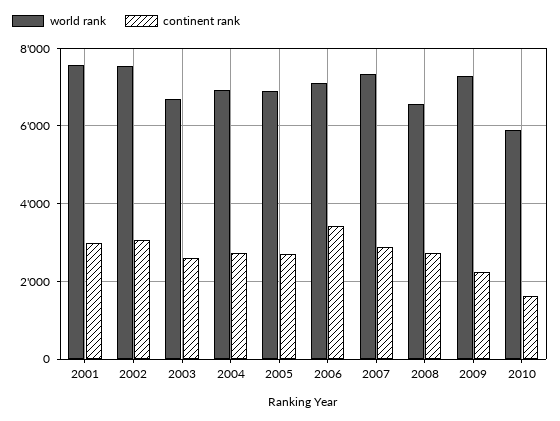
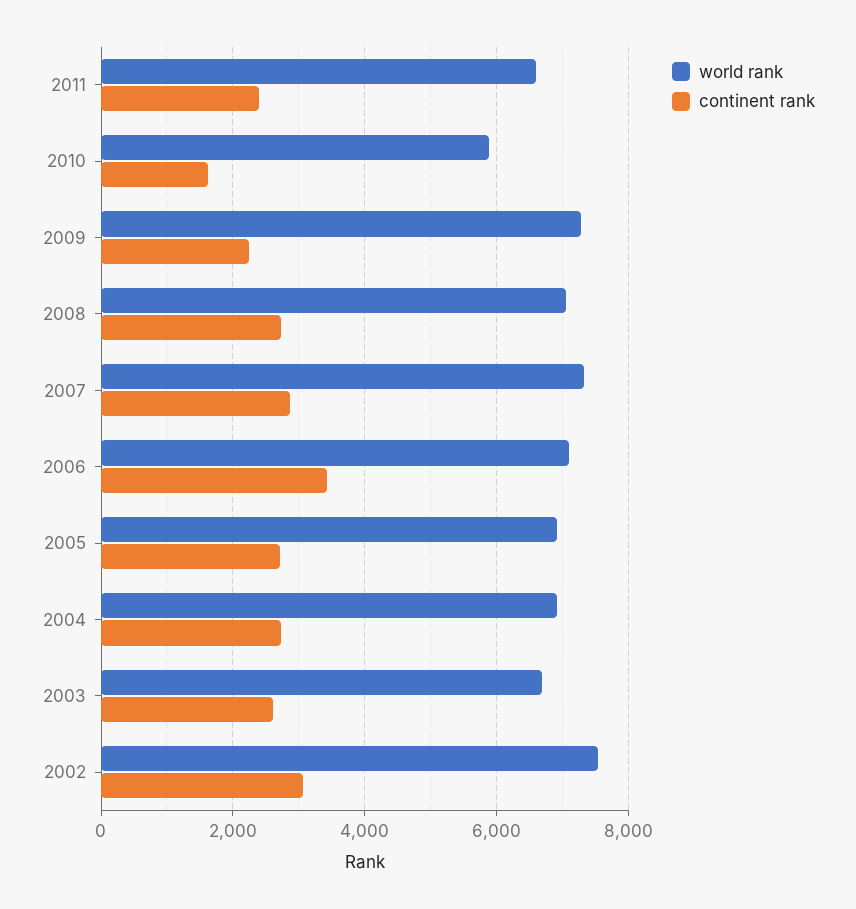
world rank, 2001: 7600 -> none
continent rank, 2001: 3000 -> none
world rank, 2008: 6600 -> 7000
world rank, 2011: none -> 6600
continent rank, 2011: none -> 2400

